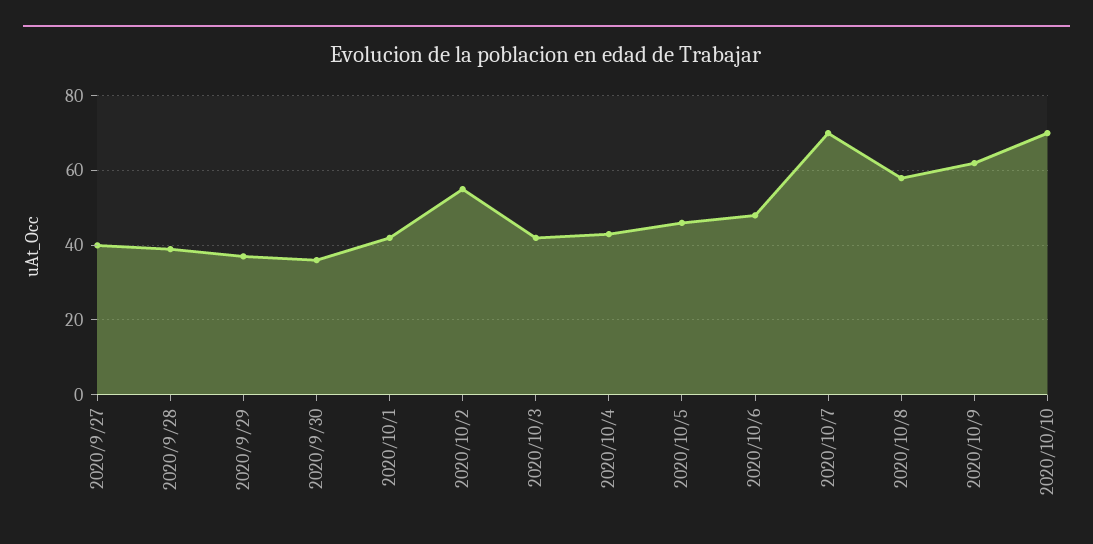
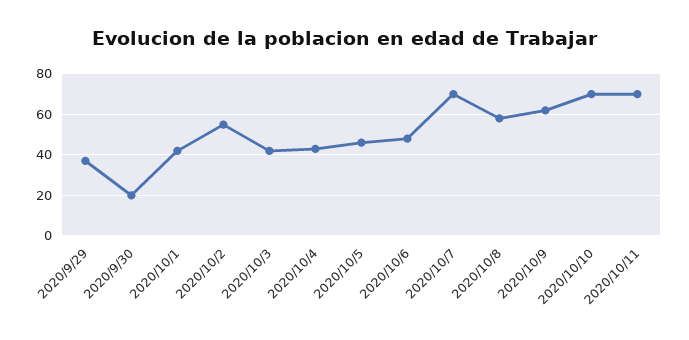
2020/9/27: 40 -> none
2020/9/28: 40 -> none
2020/9/30: 35 -> 20
2020/10/11: none -> 70

